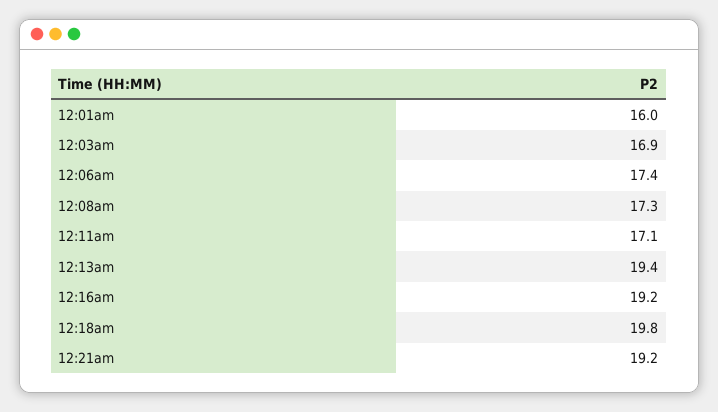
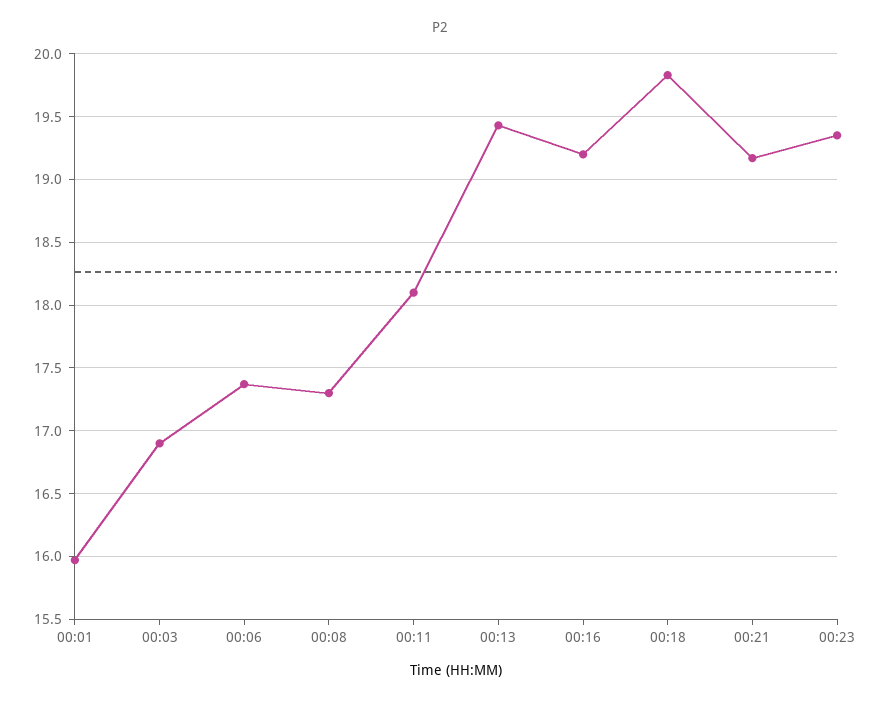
12:11am: 17.1 -> 18.1
00:23: none -> 19.35

